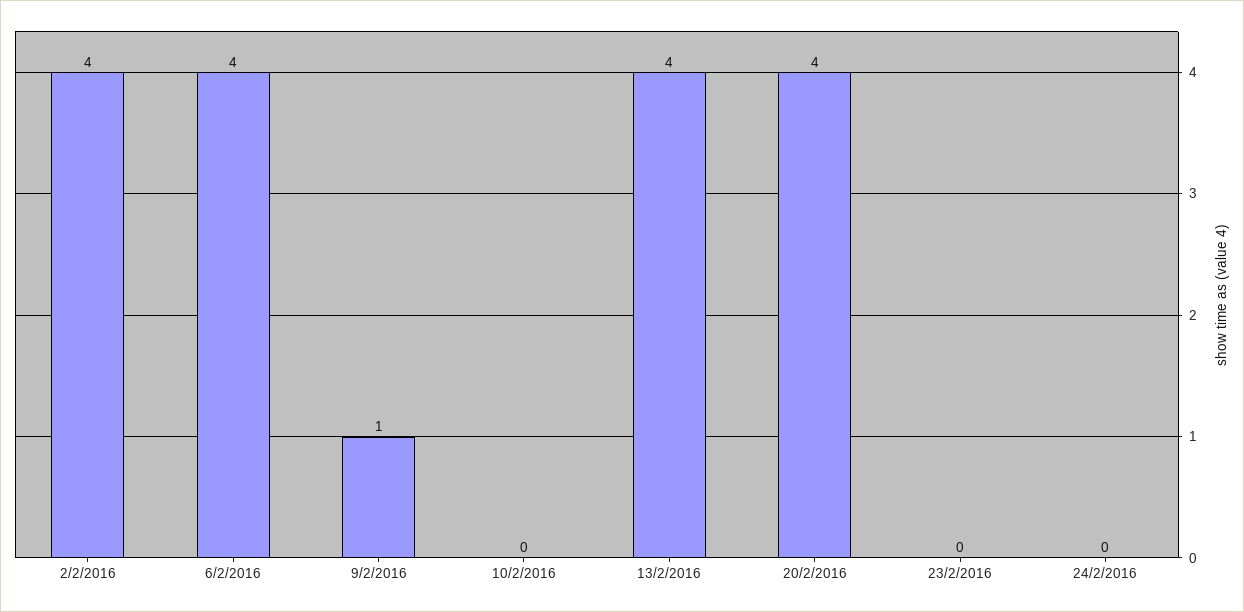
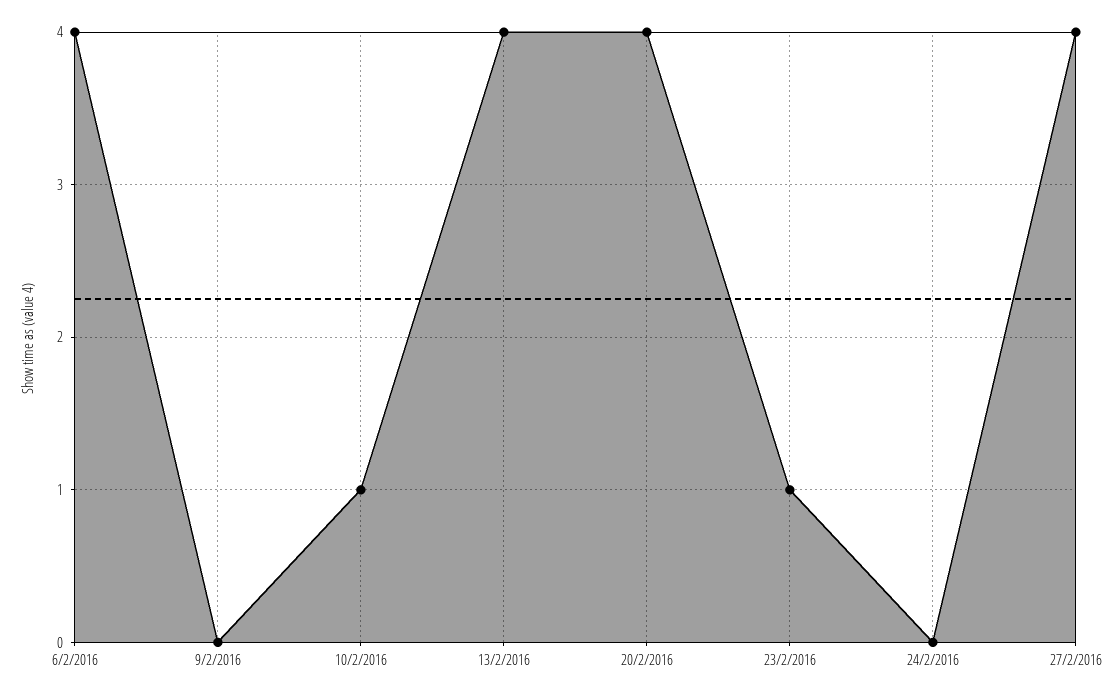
2/2/2016: 4 -> none
9/2/2016: 1 -> 0
10/2/2016: 0 -> 1
23/2/2016: 0 -> 1
27/2/2016: none -> 4

